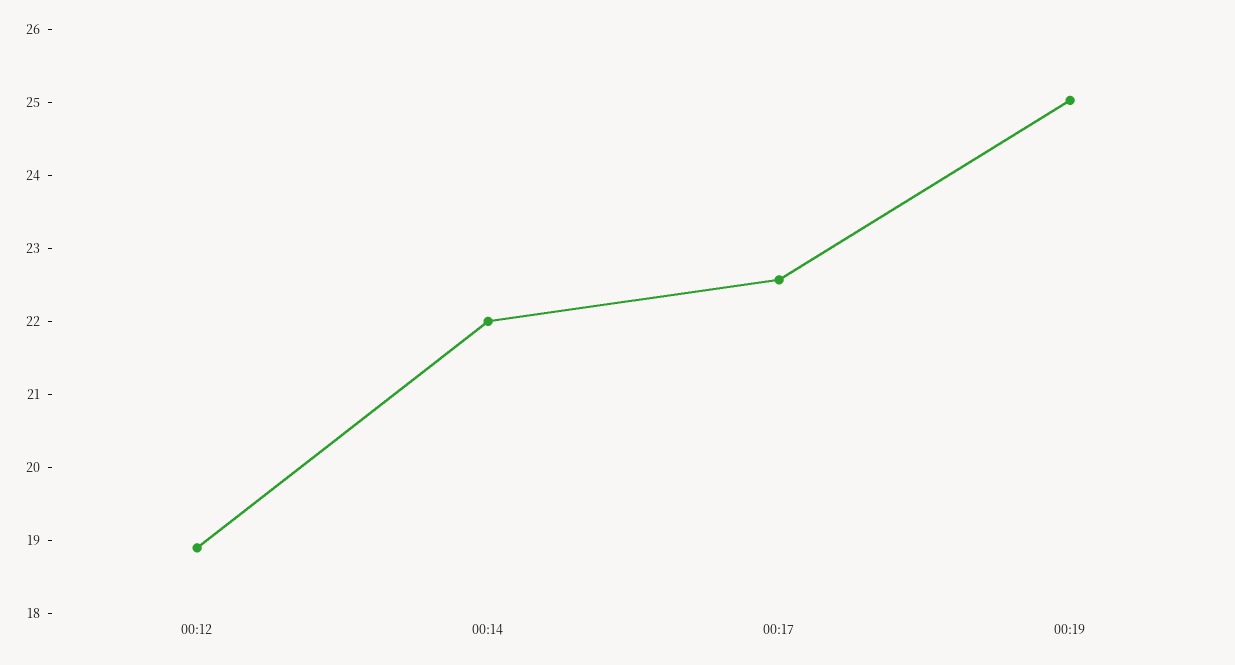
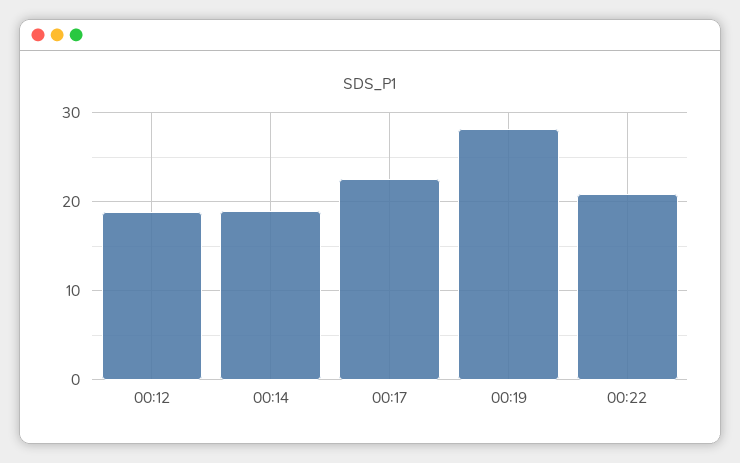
00:14: 22 -> 19
00:19: 25 -> 28
00:22: none -> 21

